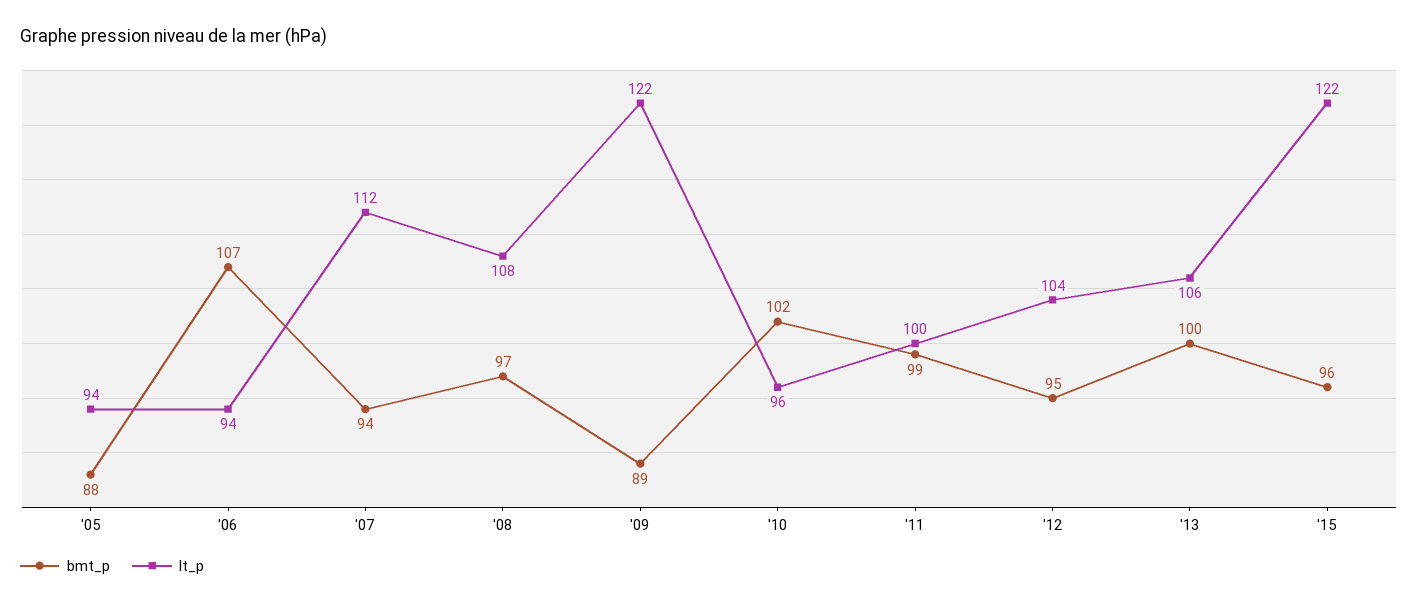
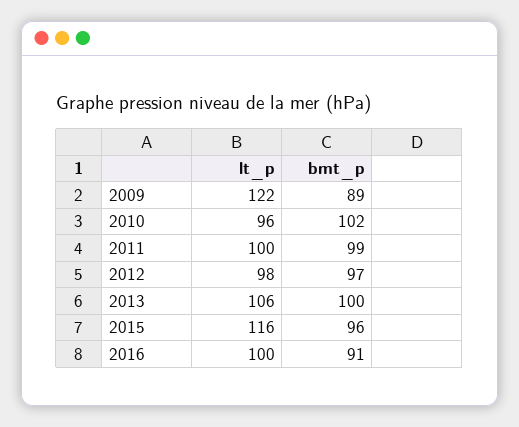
bmt_p, '05: 88 -> none
lt_p, '05: 94 -> none
bmt_p, '06: 107 -> none
lt_p, '06: 94 -> none
bmt_p, '07: 94 -> none
lt_p, '07: 112 -> none
bmt_p, '08: 97 -> none
lt_p, '08: 108 -> none
bmt_p, '12: 95 -> 97
lt_p, '12: 104 -> 98
lt_p, '15: 122 -> 116
lt_p, 2016: none -> 100
bmt_p, 2016: none -> 91

